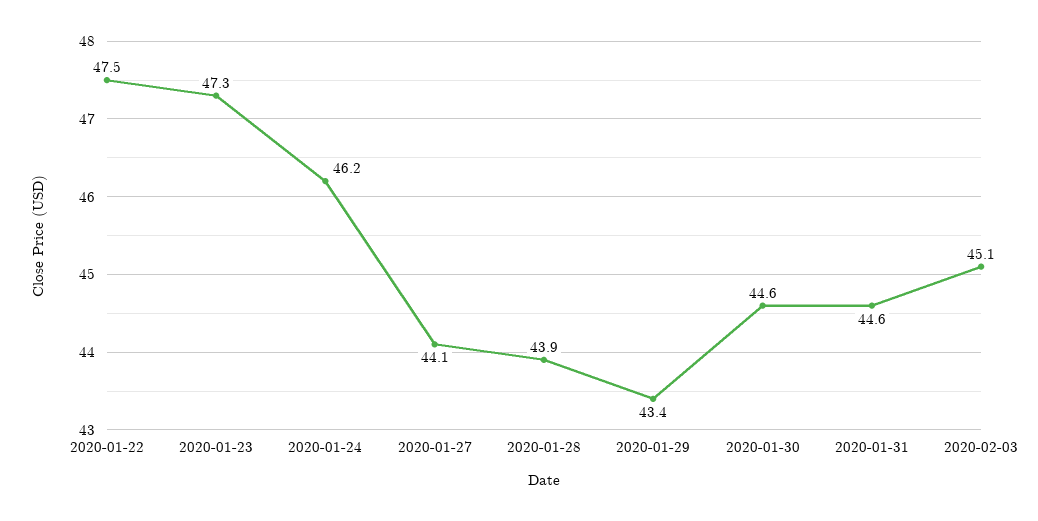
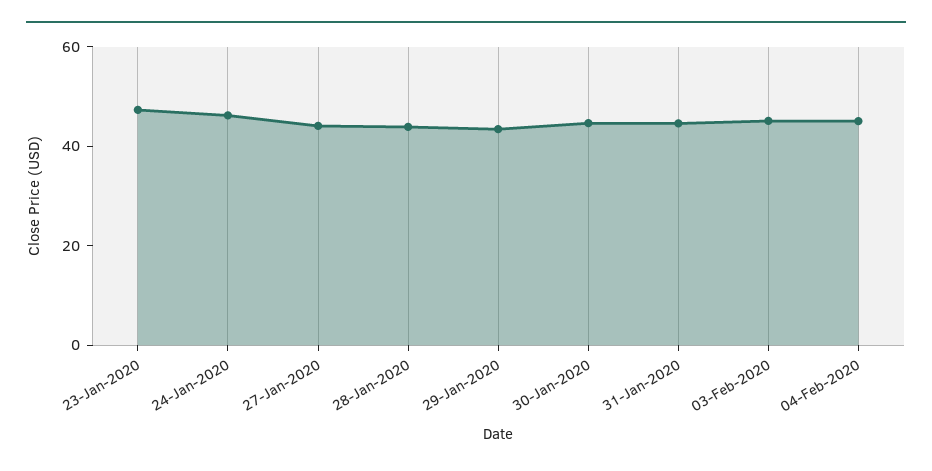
2020-01-22: 47.5 -> none
04-Feb-2020: none -> 45

